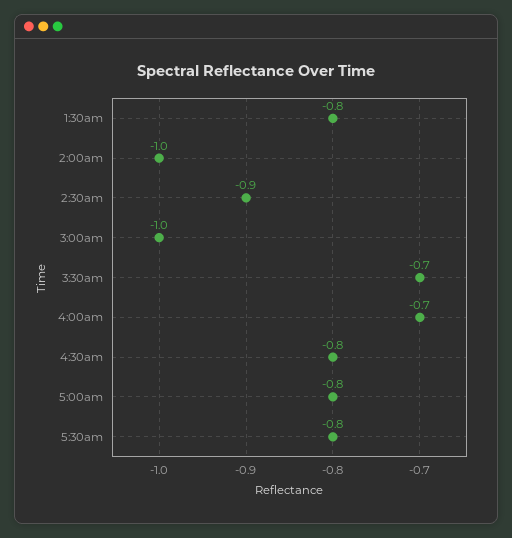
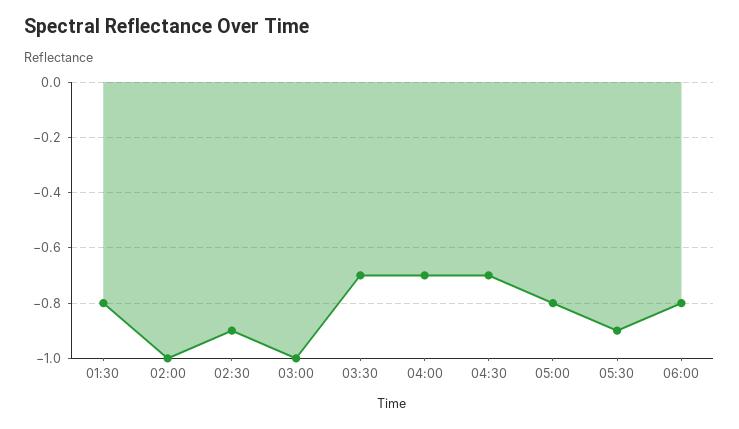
4:30am: -0.8 -> -0.7
5:30am: -0.8 -> -0.9
06:00: none -> -0.8

